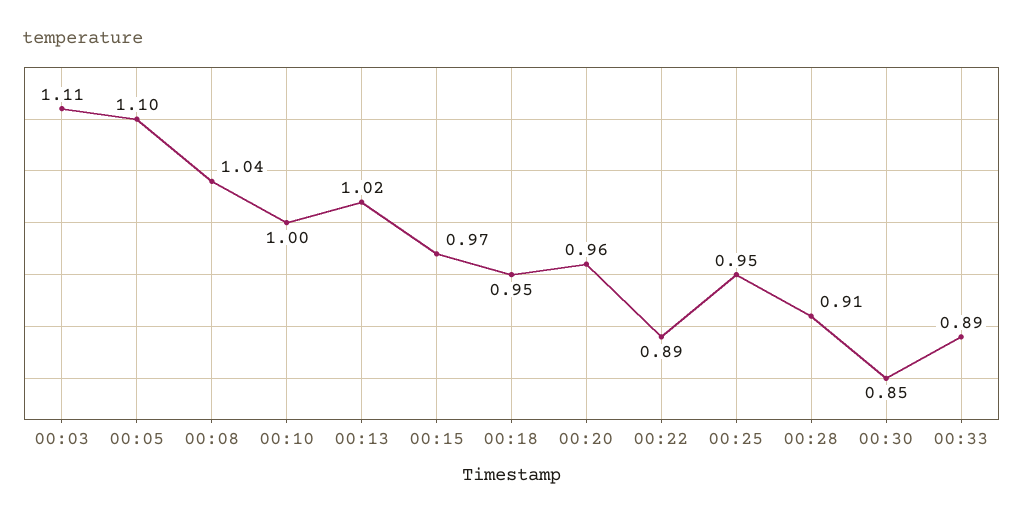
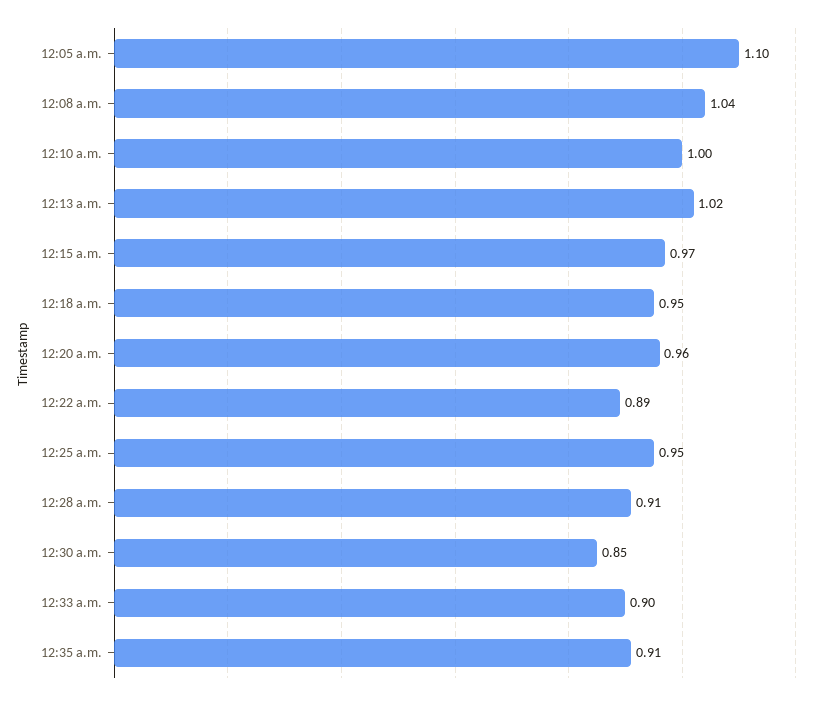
00:03: 1.11 -> none
00:33: 0.89 -> 0.9
12:35 a.m.: none -> 0.91

